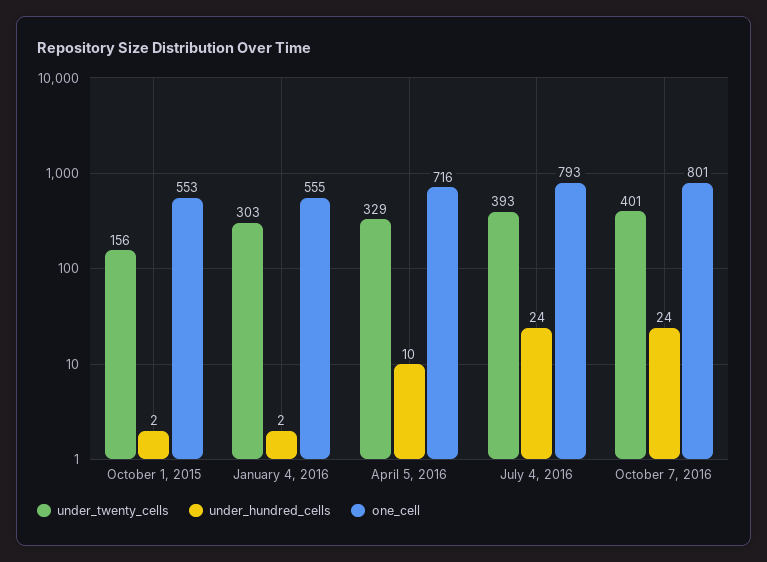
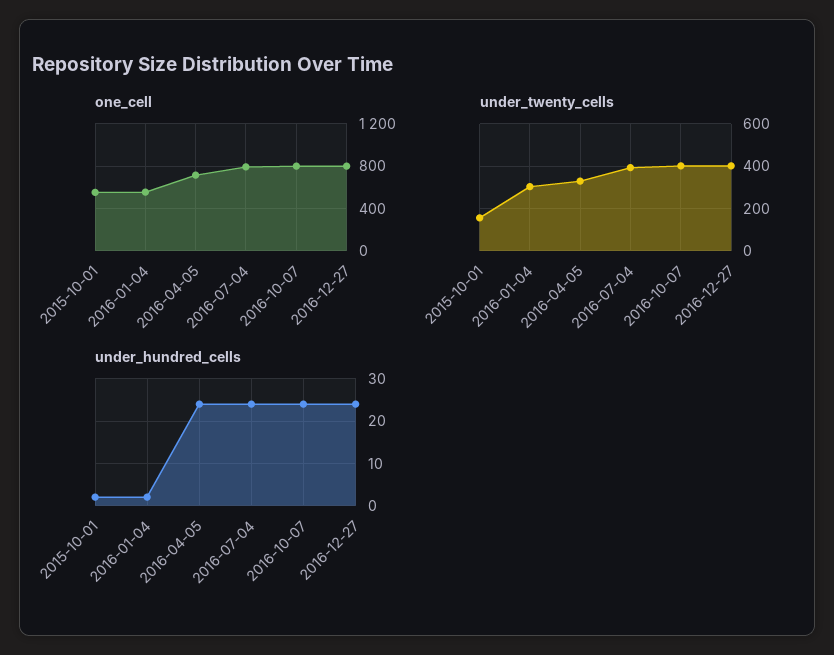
under_hundred_cells, April 5, 2016: 10 -> 25
one_cell, 2016-12-27: none -> 800
under_twenty_cells, 2016-12-27: none -> 400
under_hundred_cells, 2016-12-27: none -> 25

